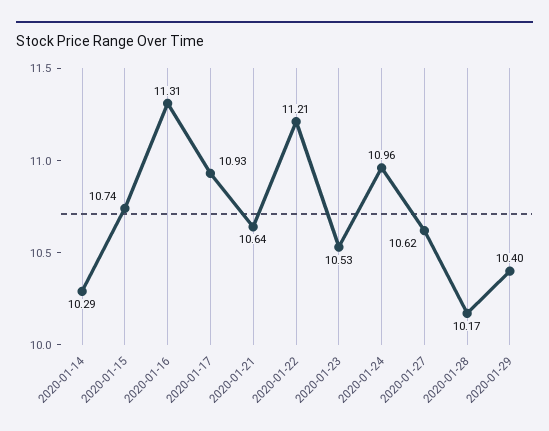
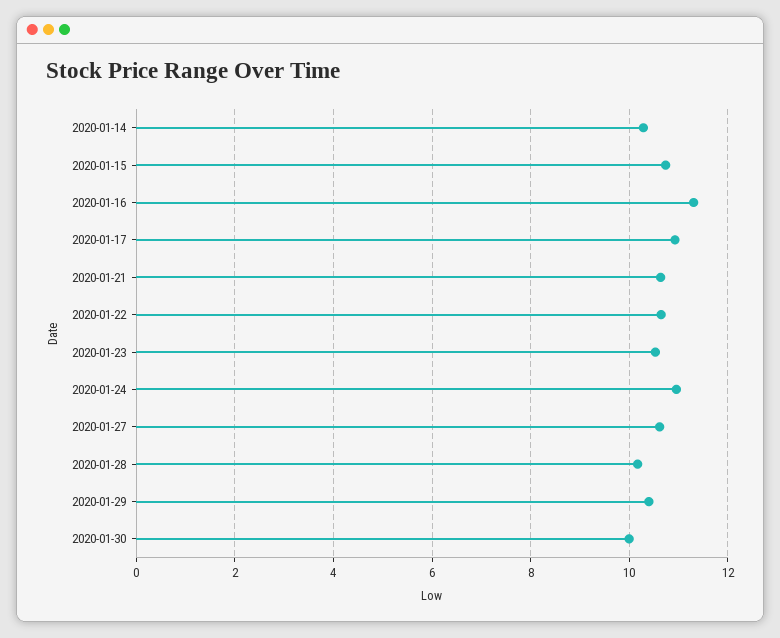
2020-01-22: 11.21 -> 10.6
2020-01-30: none -> 10

